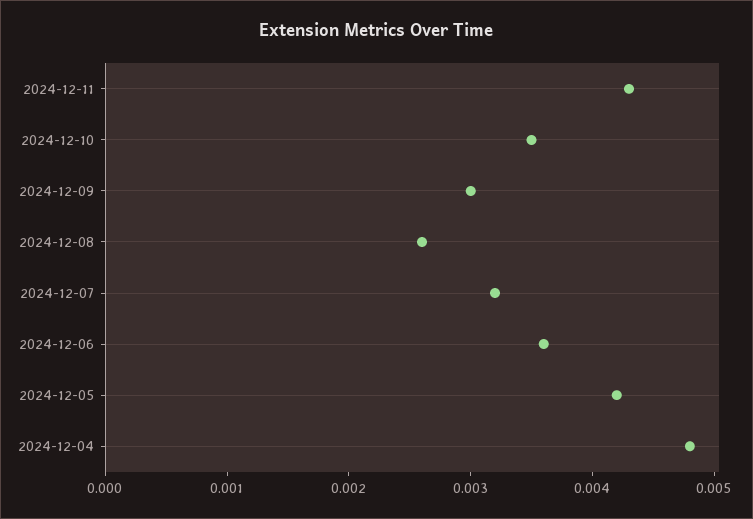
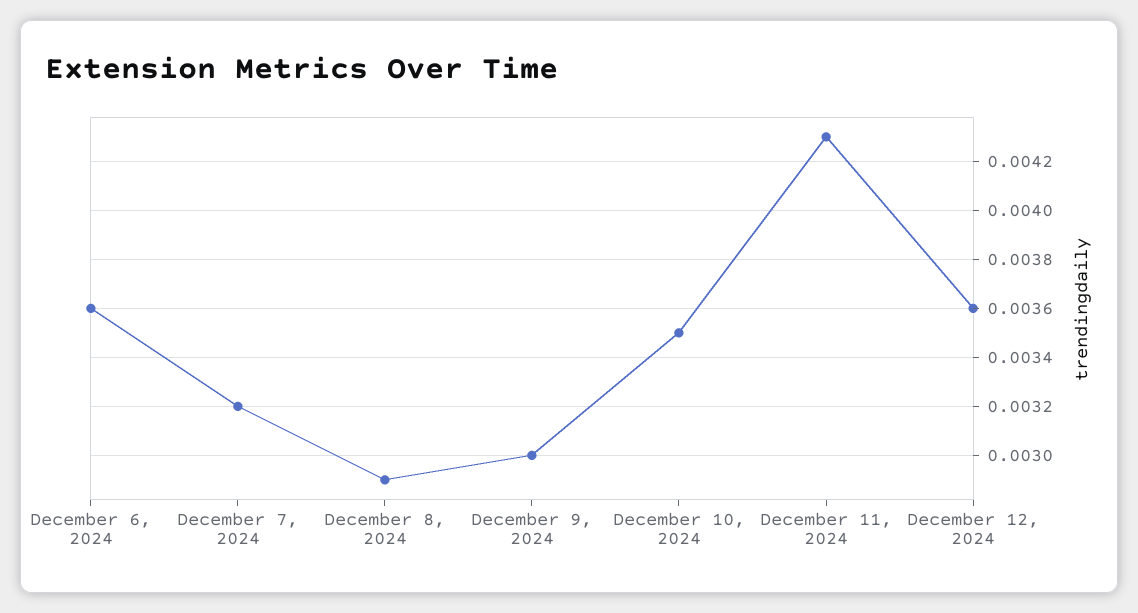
2024-12-08: 0.0026 -> 0.0029
2024-12-05: 0.0042 -> none
2024-12-04: 0.0048 -> none
December 12, 2024: none -> 0.0036

